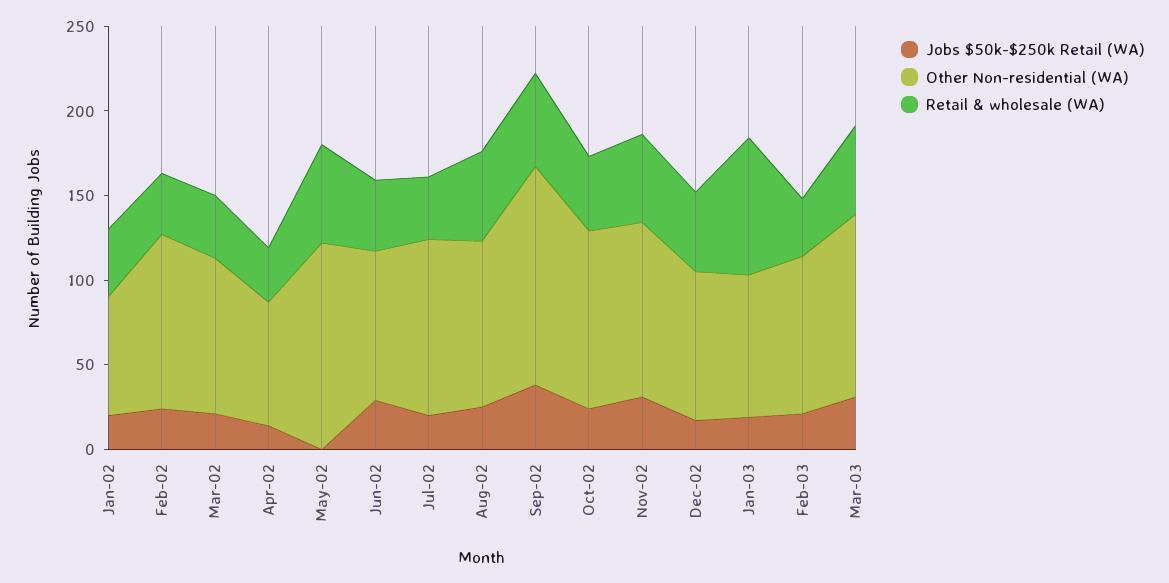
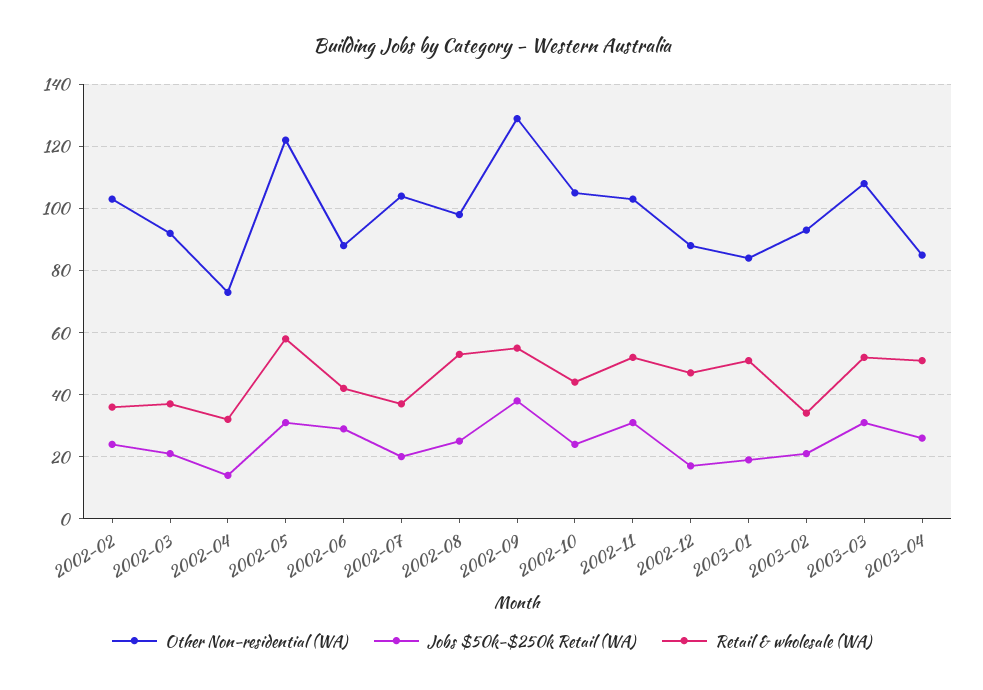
Jobs $50k-$250k Retail (WA), Jan-02: 20 -> none
Other Non-residential (WA), Jan-02: 70 -> none
Retail & wholesale (WA), Jan-02: 40 -> none
Jobs $50k-$250k Retail (WA), May-02: 0 -> 30
Retail & wholesale (WA), Jan-03: 80 -> 50
Other Non-residential (WA), 2003-04: none -> 85
Jobs $50k-$250k Retail (WA), 2003-04: none -> 25
Retail & wholesale (WA), 2003-04: none -> 50

